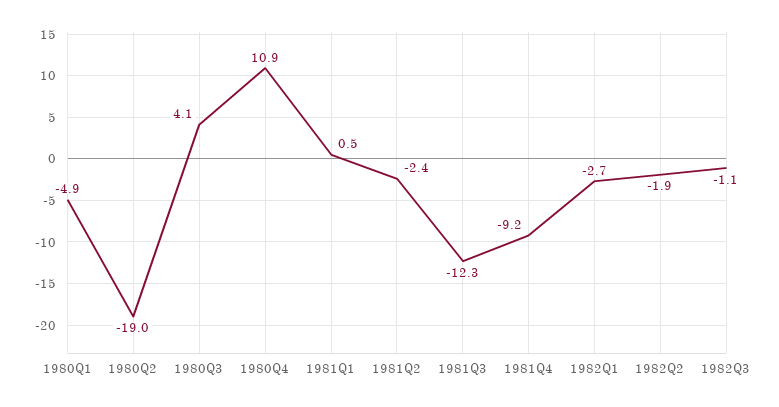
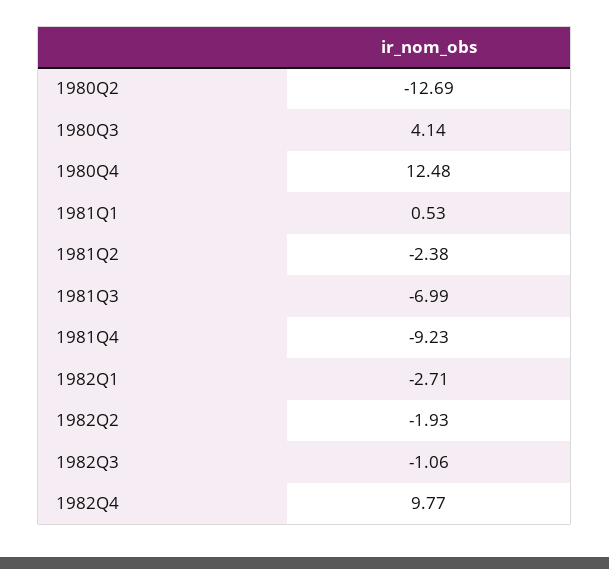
1980Q1: -4.9 -> none
1980Q2: -19 -> -12.69
1980Q4: 10.9 -> 12.48
1981Q3: -12.3 -> -6.99
1982Q4: none -> 9.77

